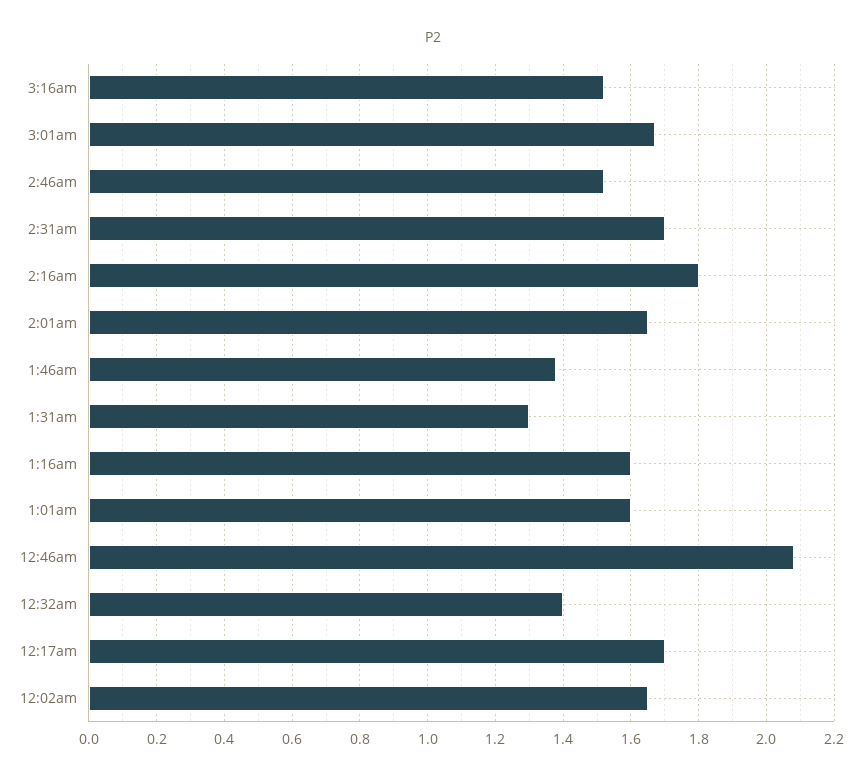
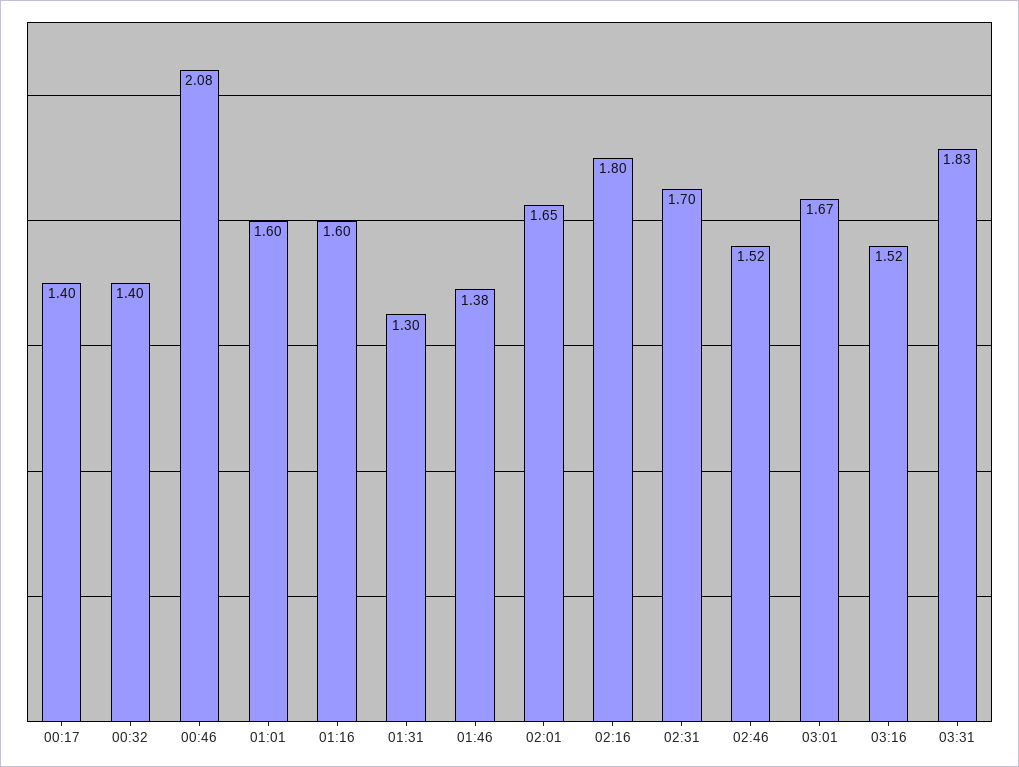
12:17am: 1.7 -> 1.4
12:02am: 1.65 -> none
03:31: none -> 1.83

